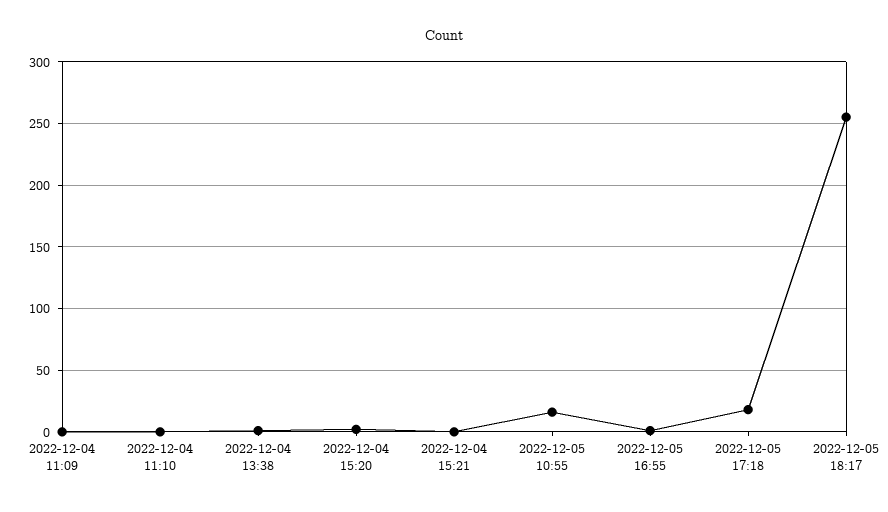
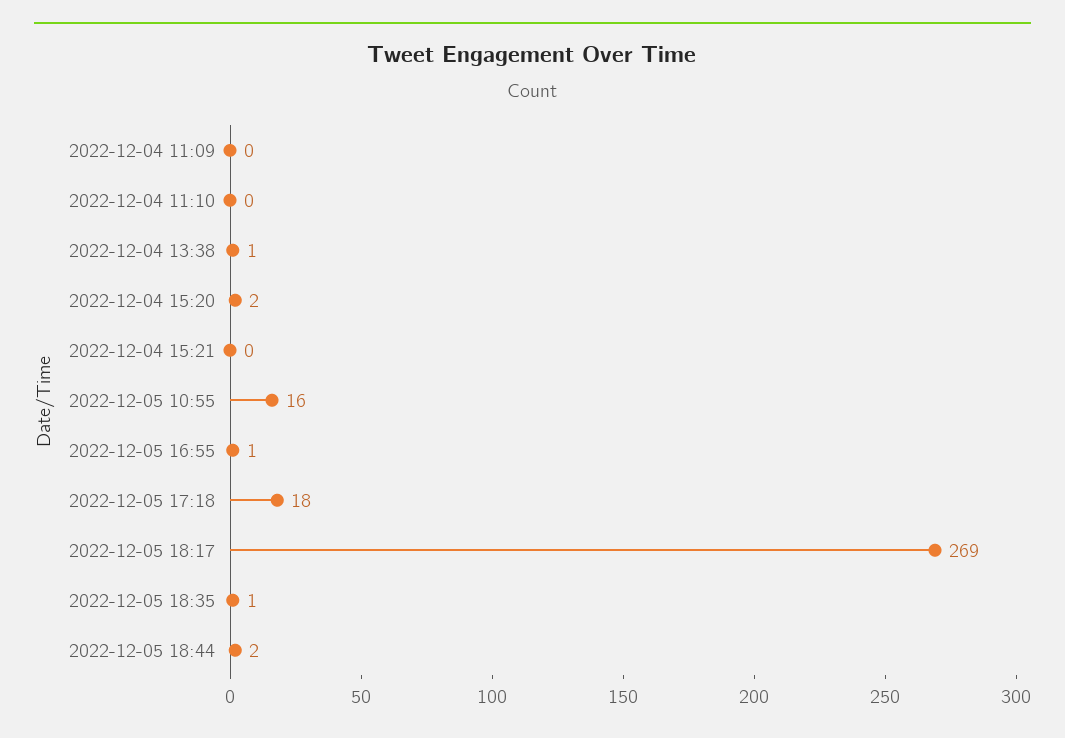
2022-12-05 18:17: 255 -> 269
2022-12-05 18:35: none -> 1
2022-12-05 18:44: none -> 2

